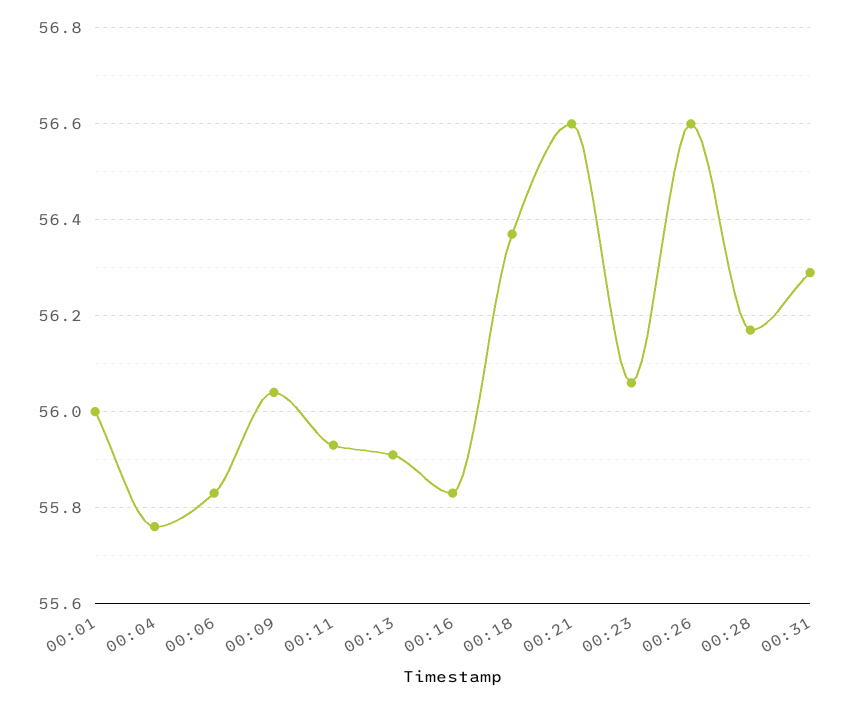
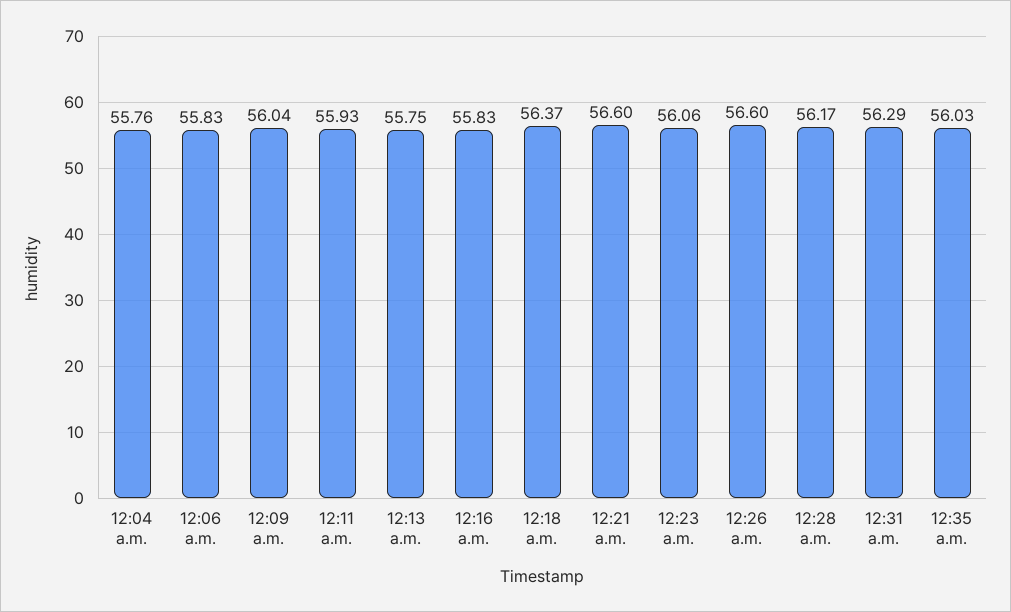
00:01: 56 -> none
00:13: 55.9 -> 55.75
12:35 a.m.: none -> 56.03

